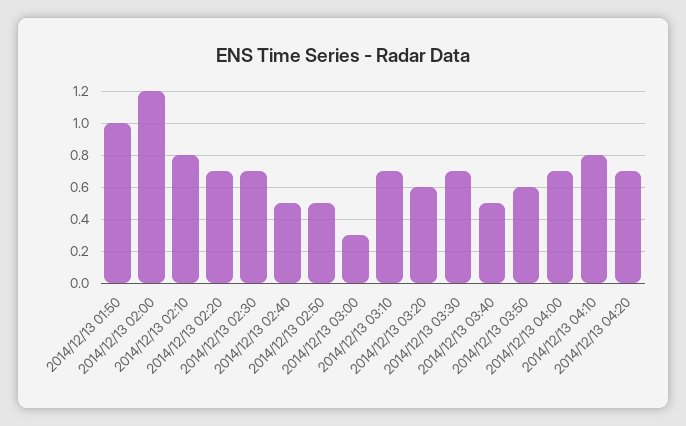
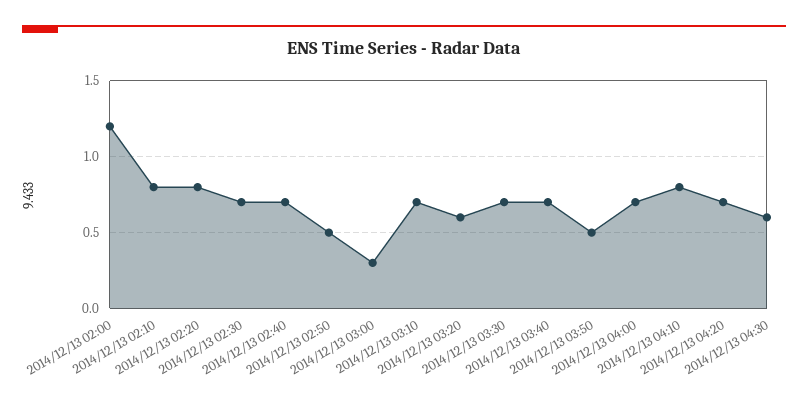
2014/12/13 01:50: 1 -> none
2014/12/13 02:20: 0.7 -> 0.8
2014/12/13 02:40: 0.5 -> 0.7
2014/12/13 03:40: 0.5 -> 0.7
2014/12/13 03:50: 0.6 -> 0.5
2014/12/13 04:30: none -> 0.6

